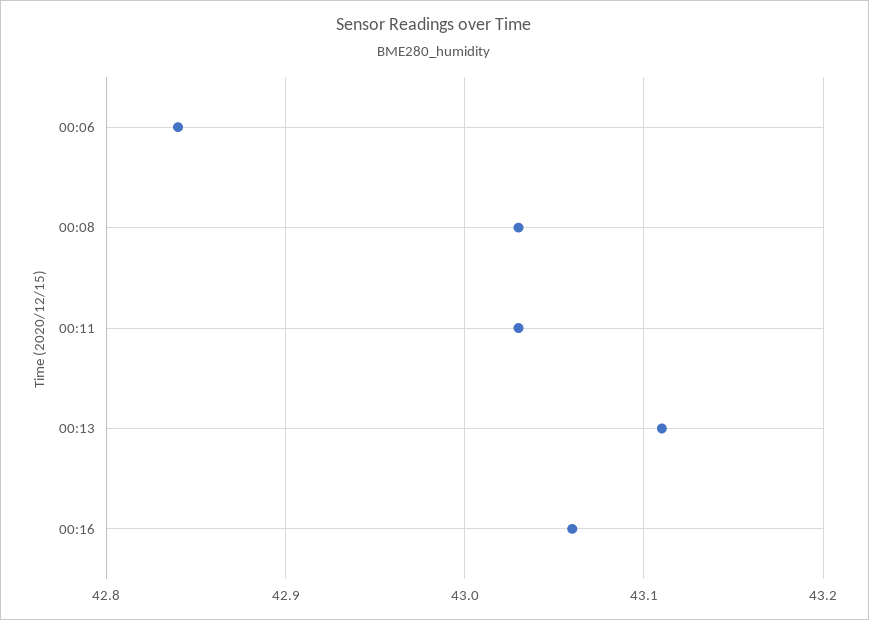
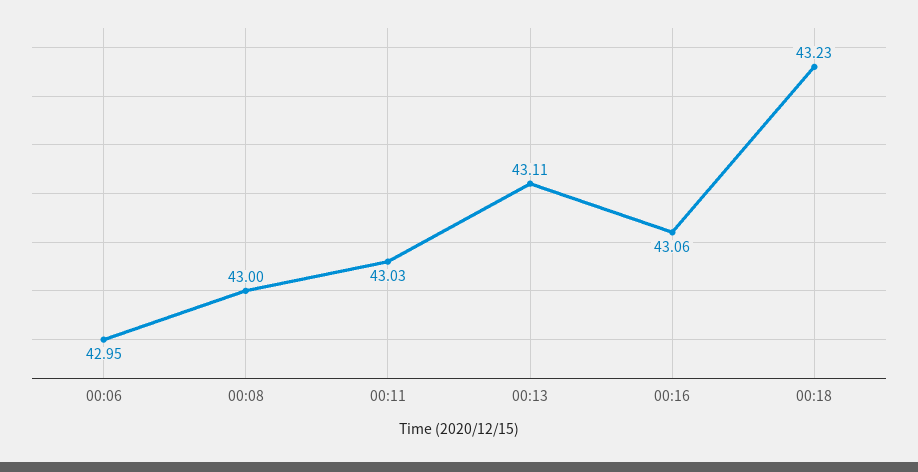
00:06: 42.84 -> 42.95
00:08: 43.03 -> 43
00:18: none -> 43.23

